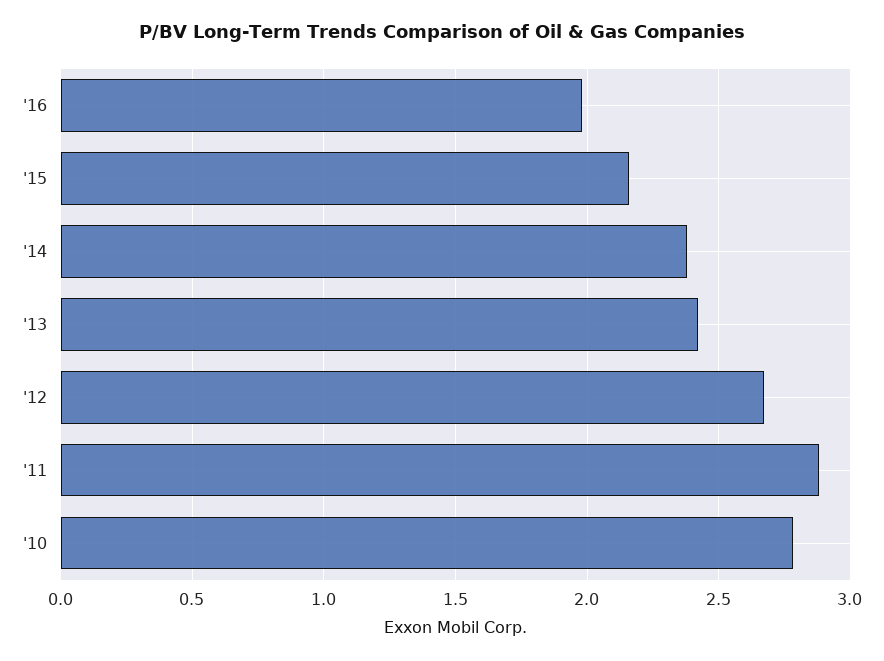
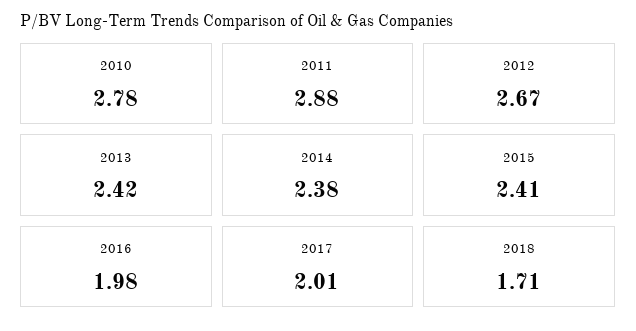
'15: 2.15 -> 2.41
2017: none -> 2.01
2018: none -> 1.71

